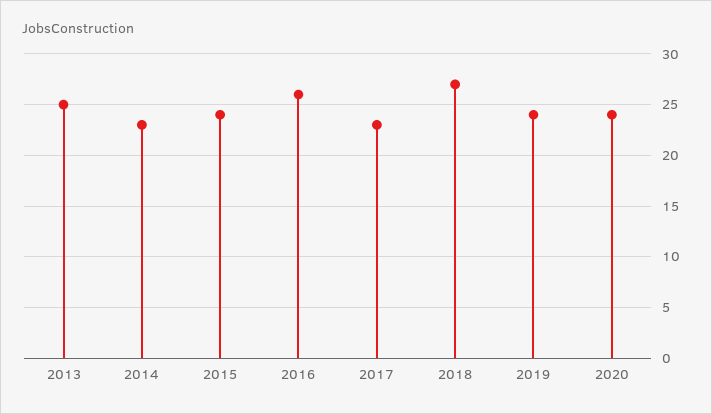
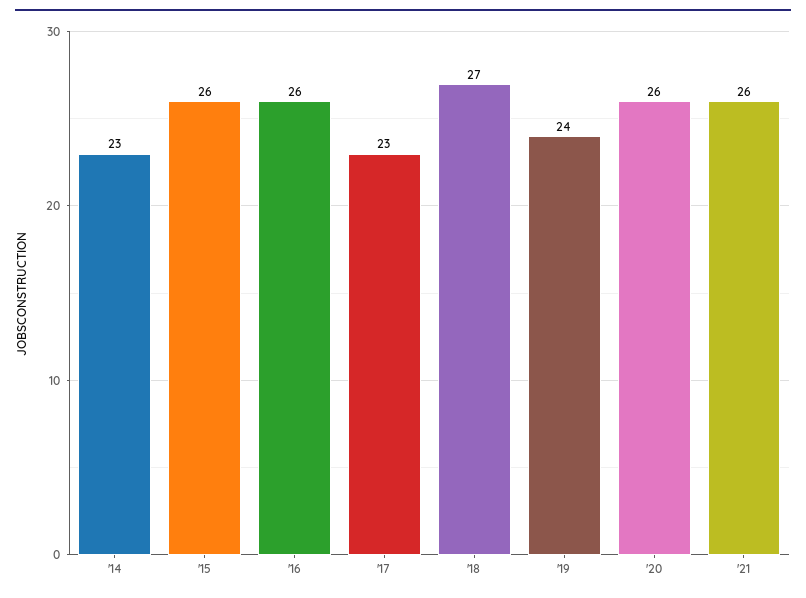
2013: 25 -> none
2015: 24 -> 26
2020: 24 -> 26
'21: none -> 26

